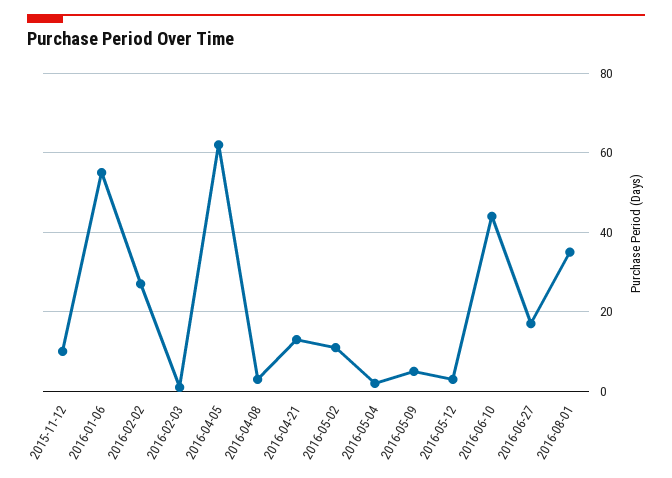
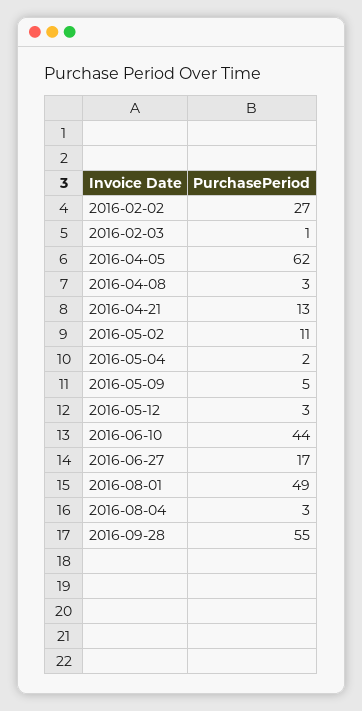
2015-11-12: 10 -> none
2016-01-06: 55 -> none
2016-08-01: 35 -> 49
2016-08-04: none -> 3
2016-09-28: none -> 55

